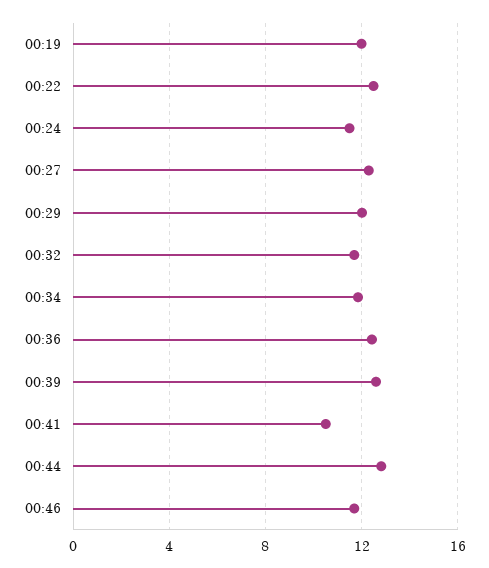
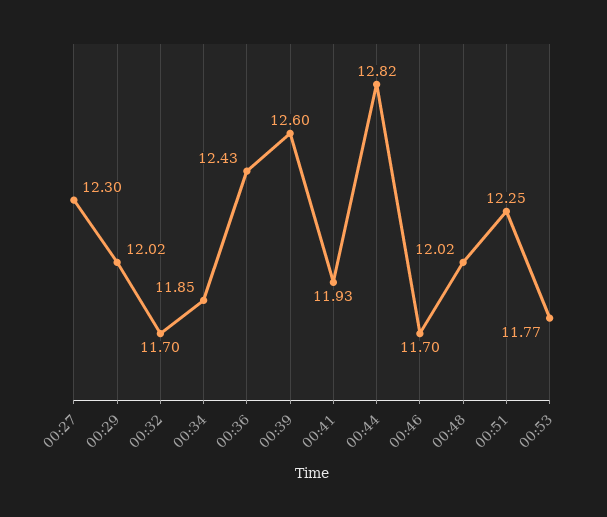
00:19: 12 -> none
00:22: 12.5 -> none
00:24: 11.5 -> none
00:41: 10.5 -> 11.93
00:48: none -> 12.02
00:51: none -> 12.25
00:53: none -> 11.77

